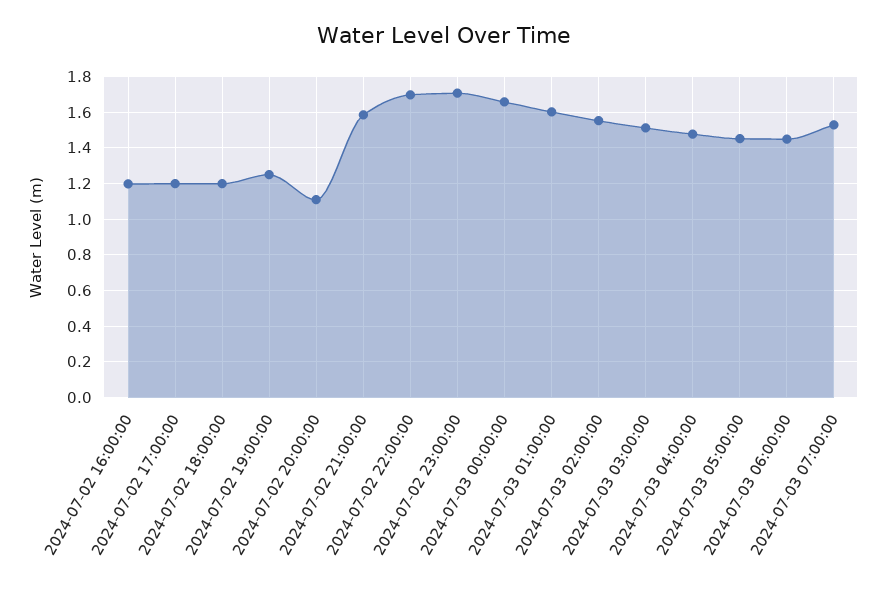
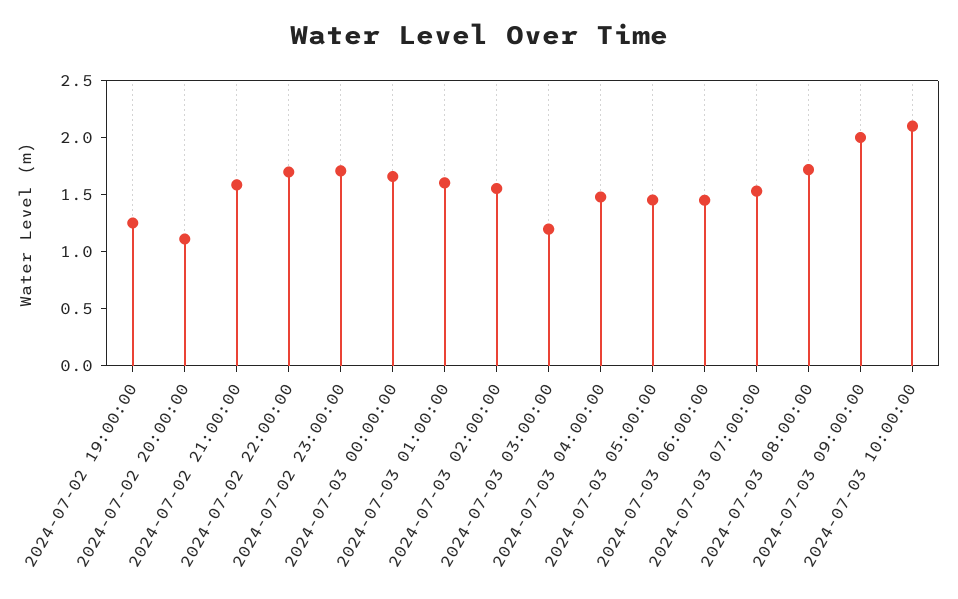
2024-07-02 16:00:00: 1.2 -> none
2024-07-02 17:00:00: 1.2 -> none
2024-07-02 18:00:00: 1.2 -> none
2024-07-03 03:00:00: 1.5 -> 1.2
2024-07-03 08:00:00: none -> 1.7
2024-07-03 09:00:00: none -> 2
2024-07-03 10:00:00: none -> 2.1

